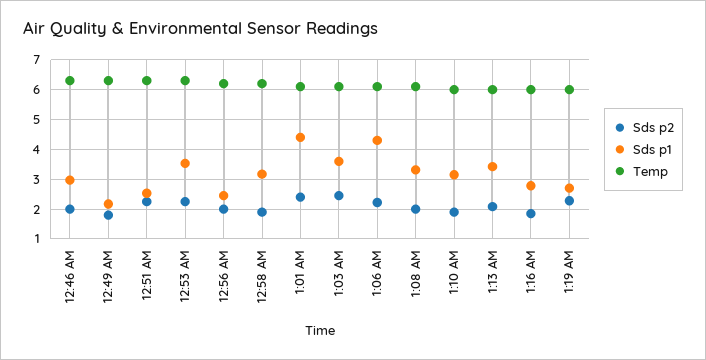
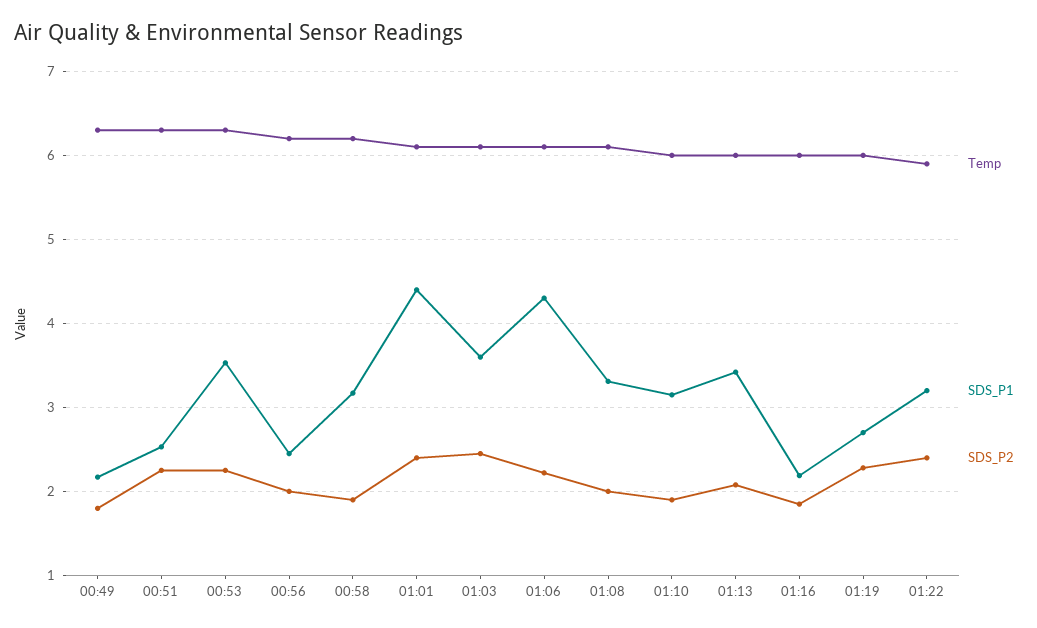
Sds p2, 12:46 AM: 2 -> none
Sds p1, 12:46 AM: 3 -> none
Temp, 12:46 AM: 6.25 -> none
Sds p1, 1:16 AM: 2.75 -> 2.2
Temp, 01:22: none -> 5.9
Sds p1, 01:22: none -> 3.2
Sds p2, 01:22: none -> 2.4

